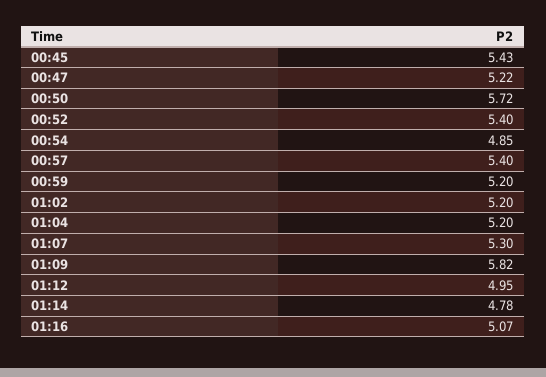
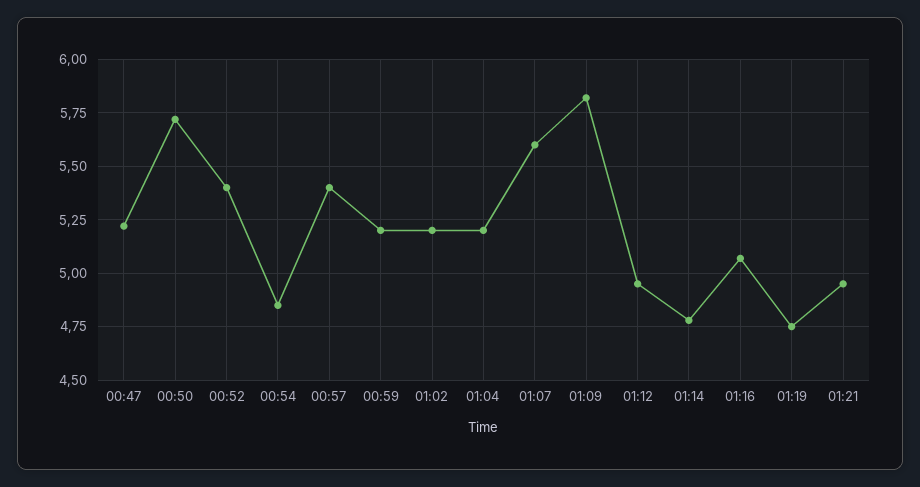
00:45: 5.43 -> none
01:07: 5.3 -> 5.6
01:19: none -> 4.75
01:21: none -> 4.95

